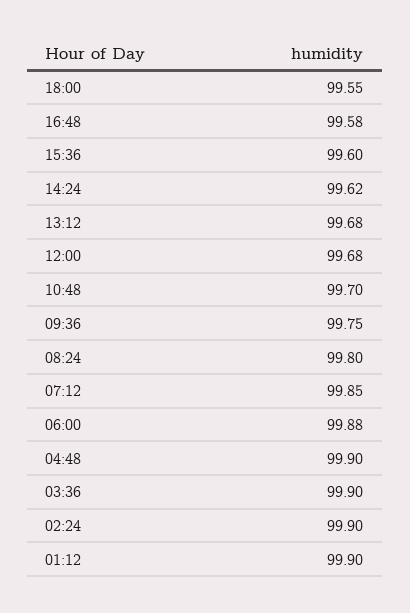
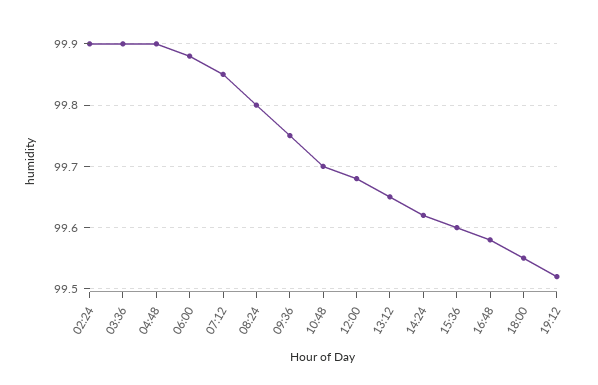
13:12: 99.68 -> 99.65
01:12: 99.9 -> none
19:12: none -> 99.52

